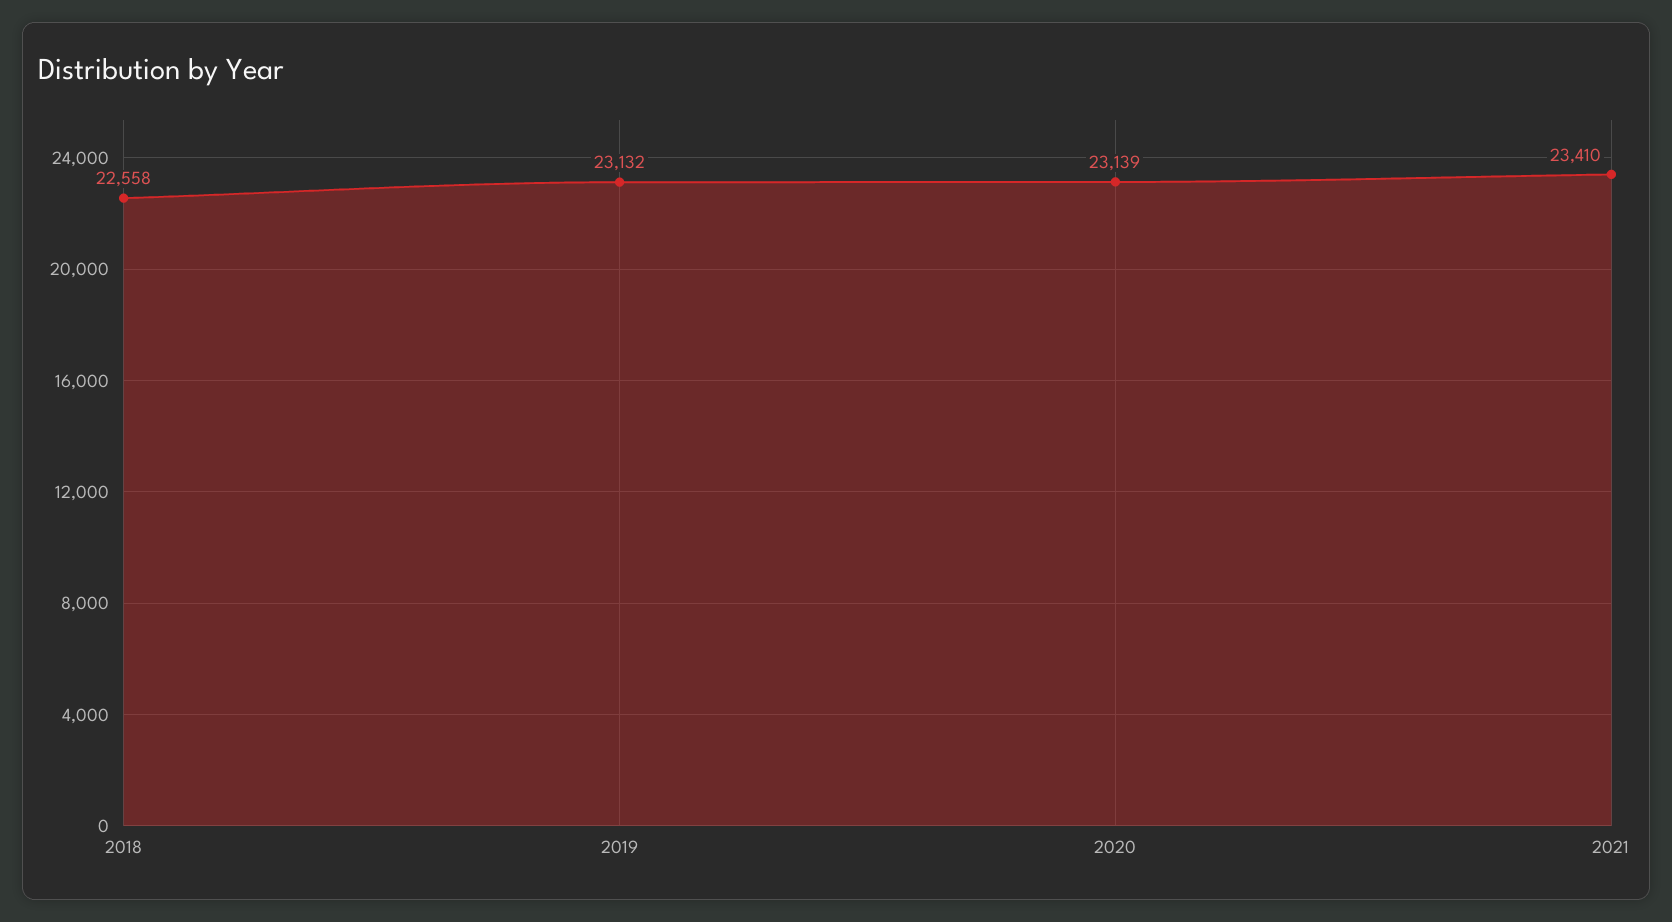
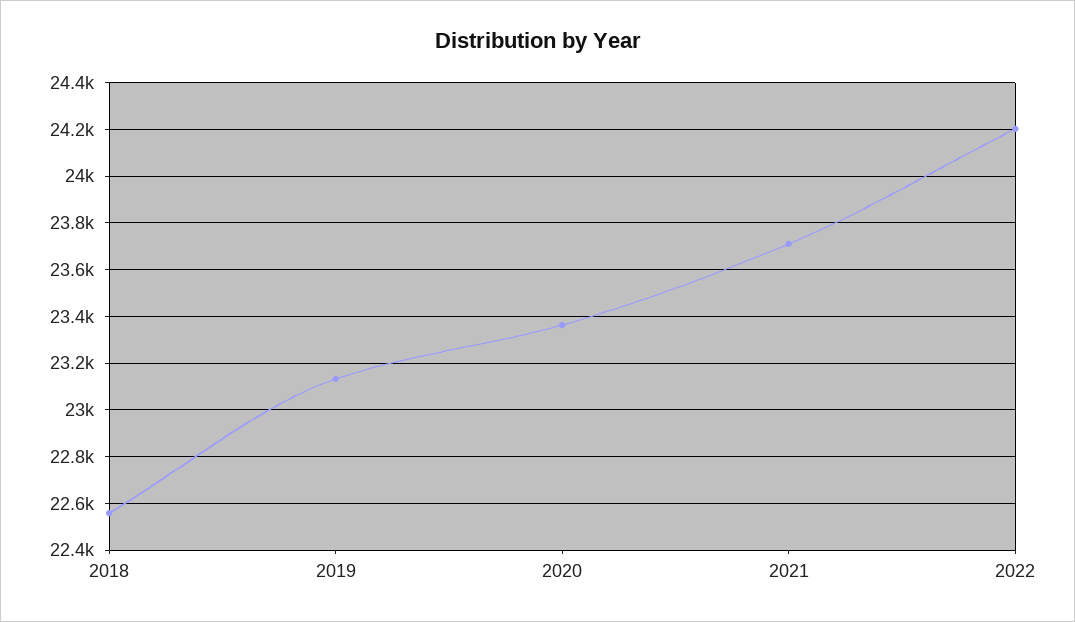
2020: 23139 -> 23350
2021: 23410 -> 23700
2022: none -> 24200

